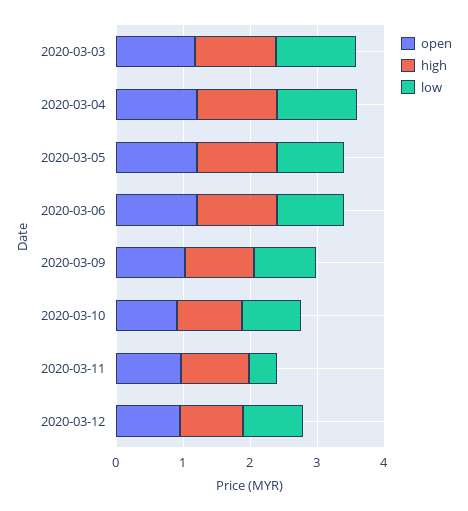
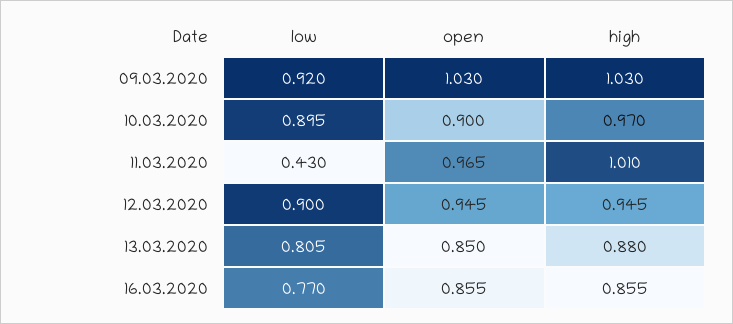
open, 2020-03-03: 1.2 -> none
high, 2020-03-03: 1.2 -> none
low, 2020-03-03: 1.2 -> none
open, 2020-03-04: 1.2 -> none
high, 2020-03-04: 1.2 -> none
low, 2020-03-04: 1.2 -> none
open, 2020-03-05: 1.2 -> none
high, 2020-03-05: 1.2 -> none
low, 2020-03-05: 1 -> none
open, 2020-03-06: 1.2 -> none
high, 2020-03-06: 1.2 -> none
low, 2020-03-06: 1 -> none
low, 13.03.2020: none -> 0.805
open, 13.03.2020: none -> 0.85
high, 13.03.2020: none -> 0.88
low, 16.03.2020: none -> 0.77
open, 16.03.2020: none -> 0.855
high, 16.03.2020: none -> 0.855

